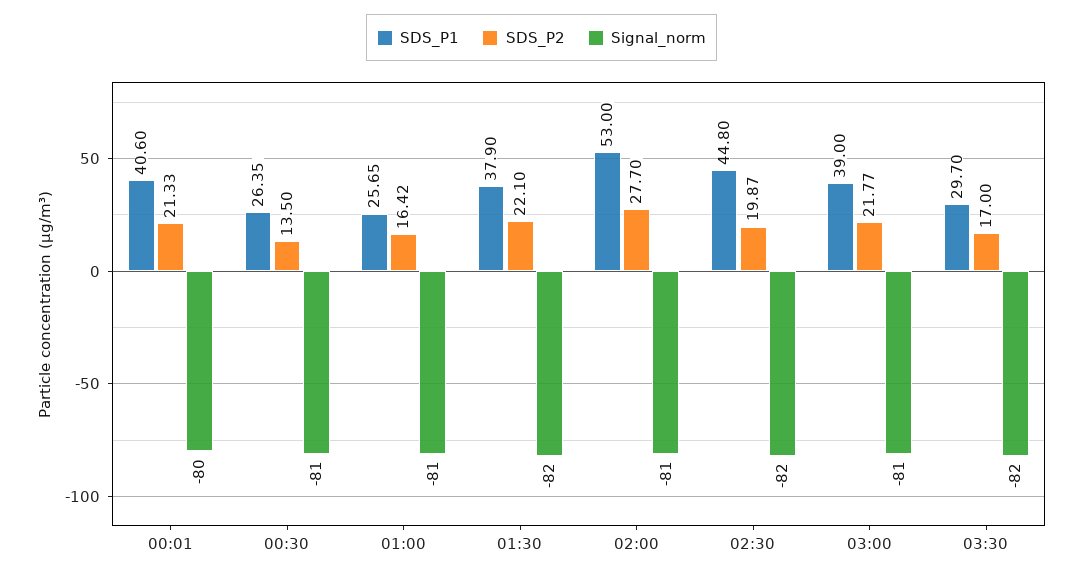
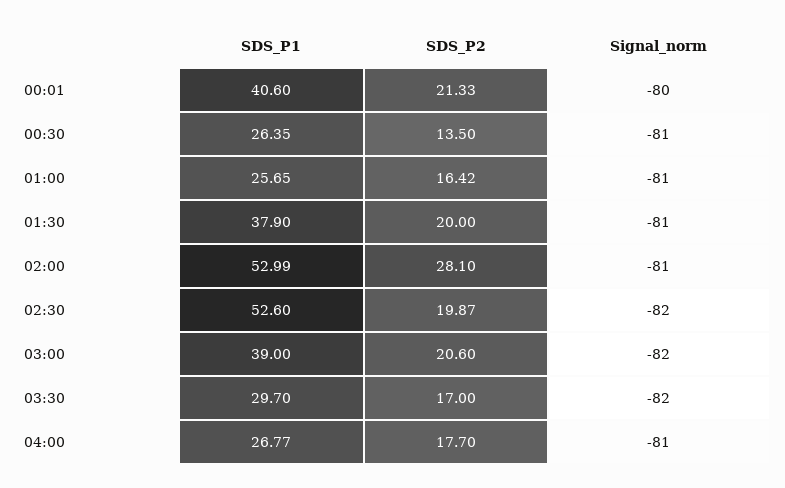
SDS_P2, 01:30: 22.1 -> 20
Signal_norm, 01:30: -82 -> -81
SDS_P1, 02:00: 53 -> 52.99
SDS_P2, 02:00: 27.7 -> 28.1
SDS_P1, 02:30: 44.8 -> 52.6
SDS_P2, 03:00: 21.77 -> 20.6
Signal_norm, 03:00: -81 -> -82
SDS_P1, 04:00: none -> 26.77
SDS_P2, 04:00: none -> 17.7
Signal_norm, 04:00: none -> -81

